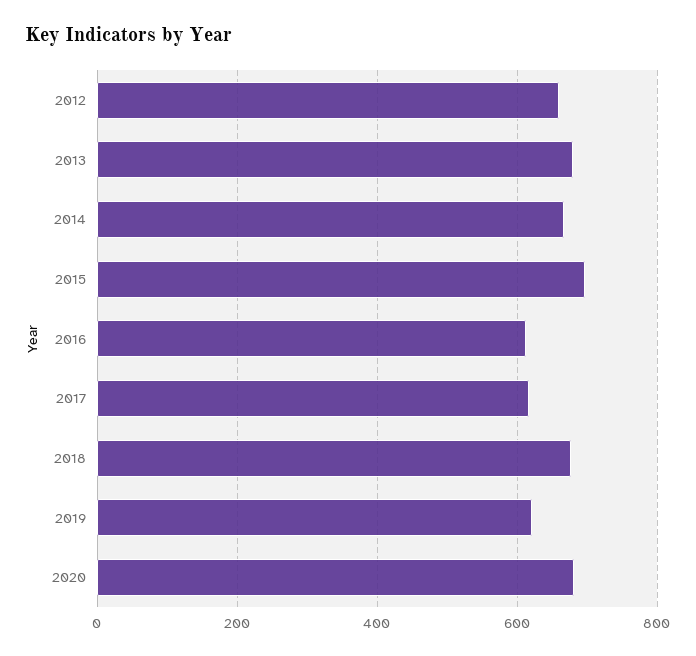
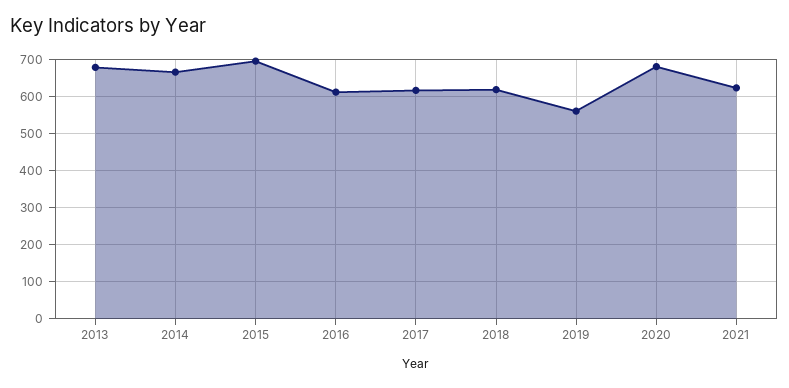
2012: 660 -> none
2018: 680 -> 620
2019: 620 -> 560
2021: none -> 620

